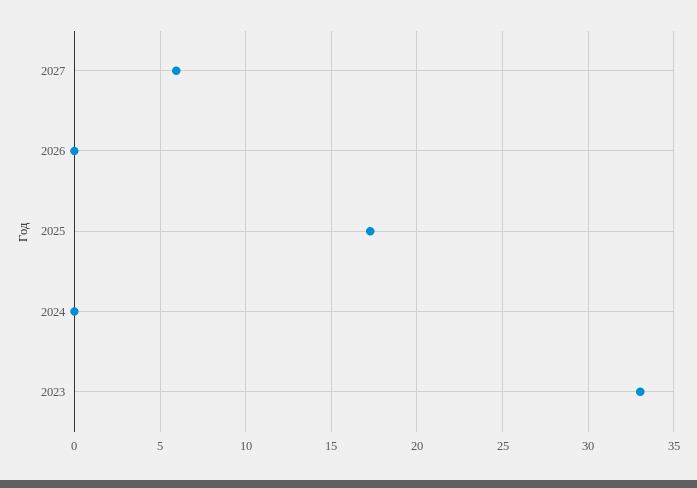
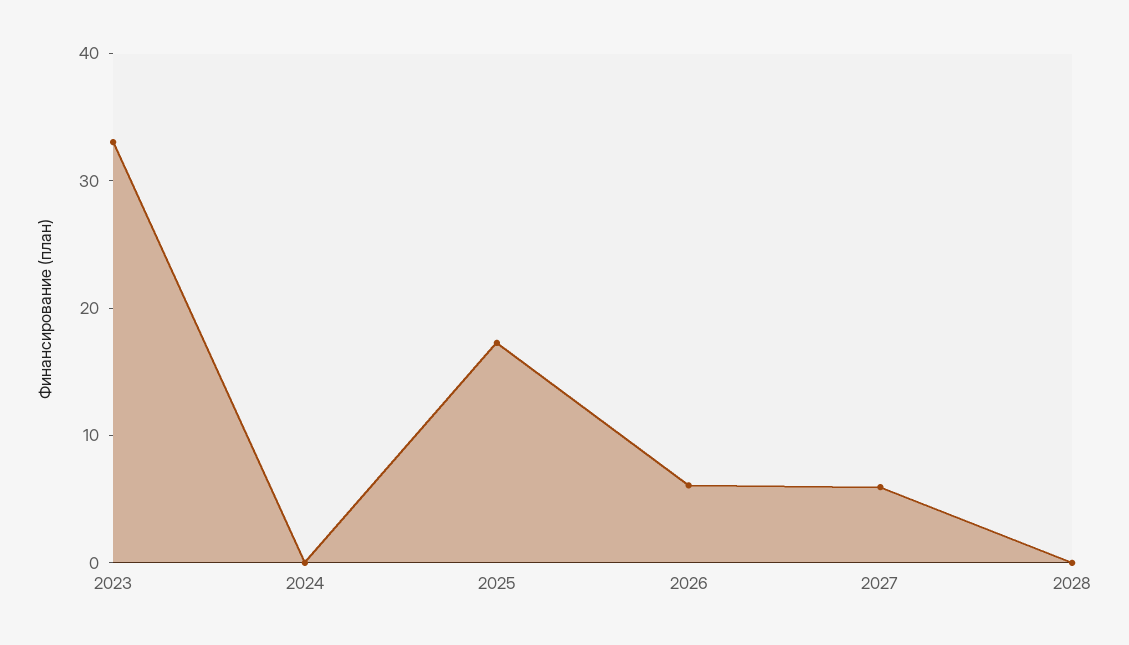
2026: 0 -> 6
2028: none -> 0

